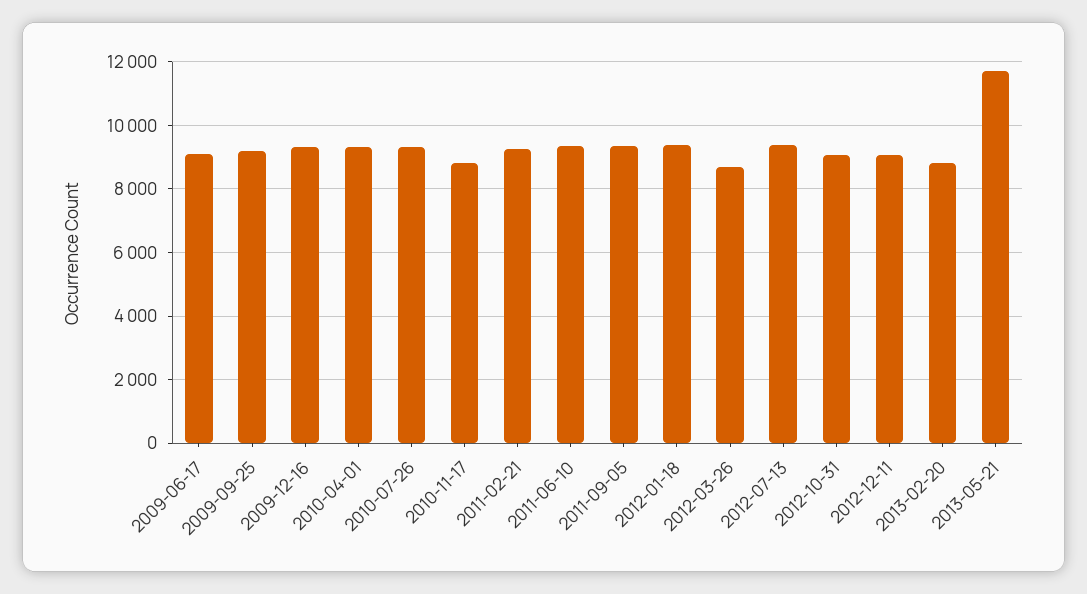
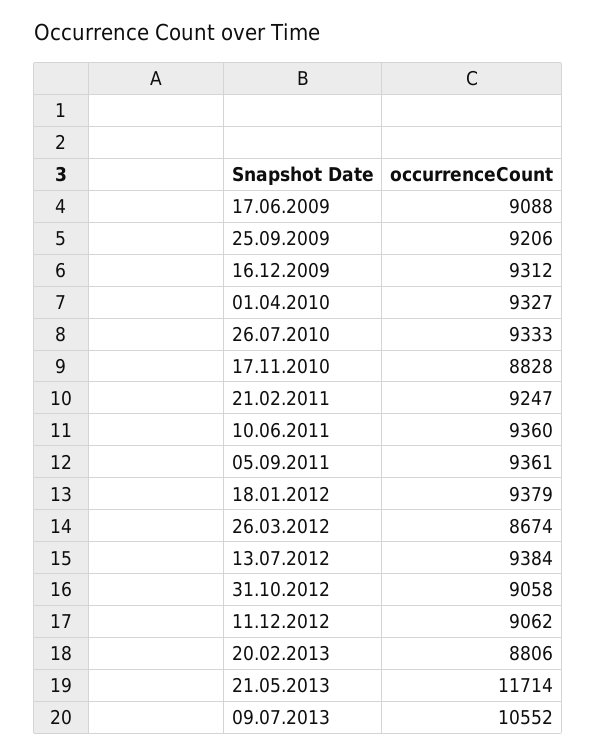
09.07.2013: none -> 10552

